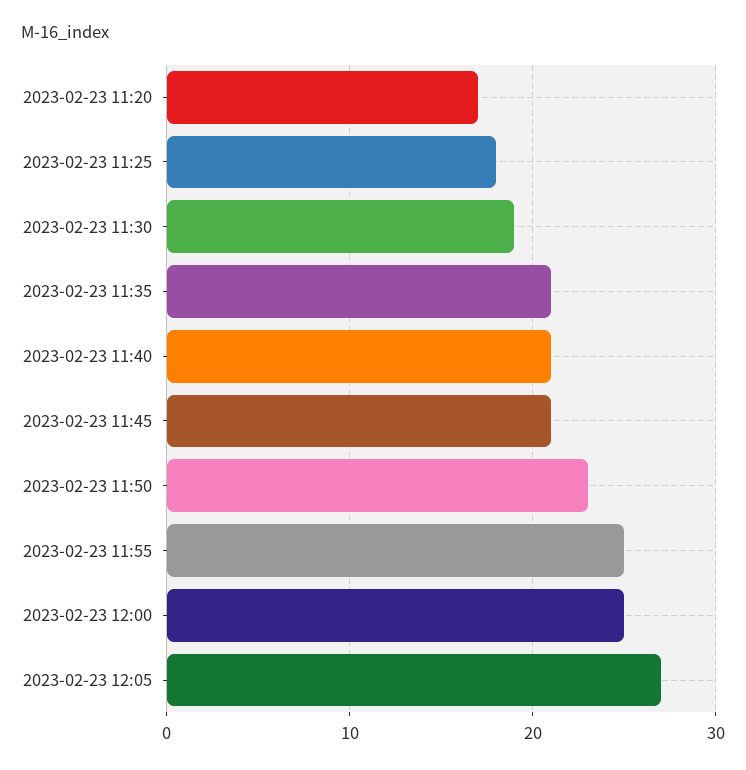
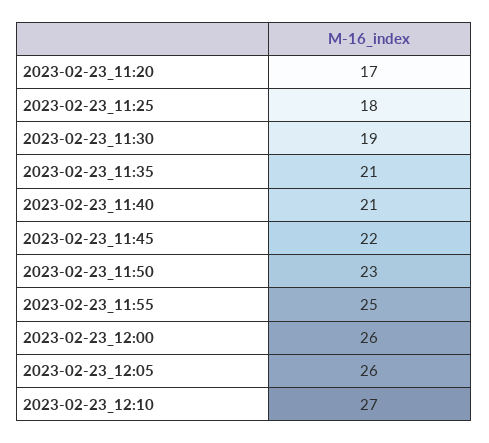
2023-02-23 11:45: 21 -> 22
2023-02-23 12:00: 25 -> 26
2023-02-23 12:05: 27 -> 26
2023-02-23_12:10: none -> 27

